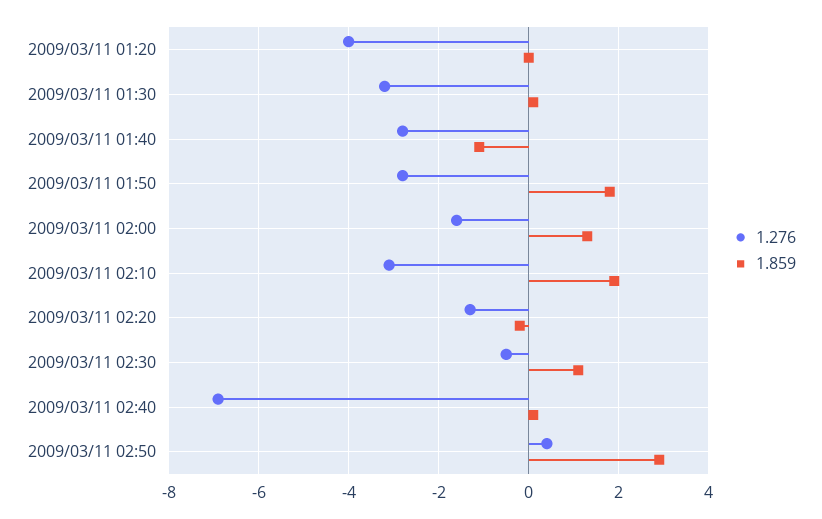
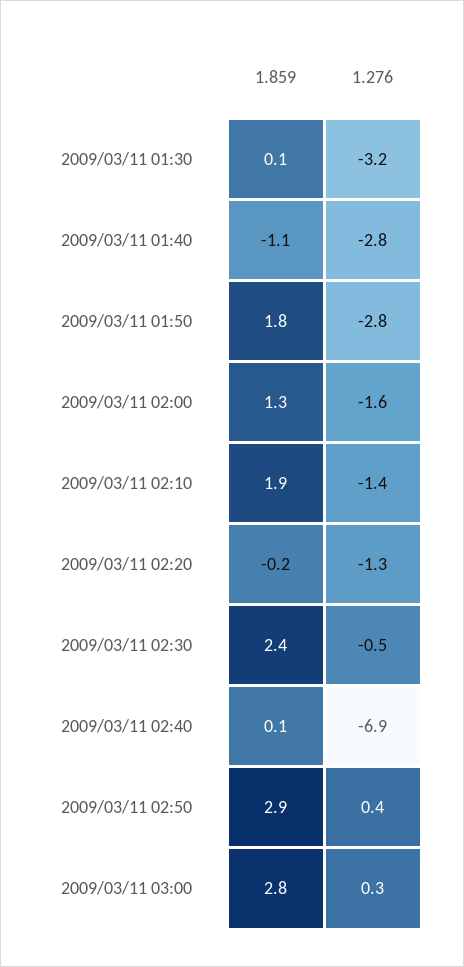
1.276, 2009/03/11 01:20: -4 -> none
1.859, 2009/03/11 01:20: 0 -> none
1.276, 2009/03/11 02:10: -3 -> -1.4
1.859, 2009/03/11 02:30: 1 -> 2.4
1.859, 2009/03/11 03:00: none -> 2.8
1.276, 2009/03/11 03:00: none -> 0.3

